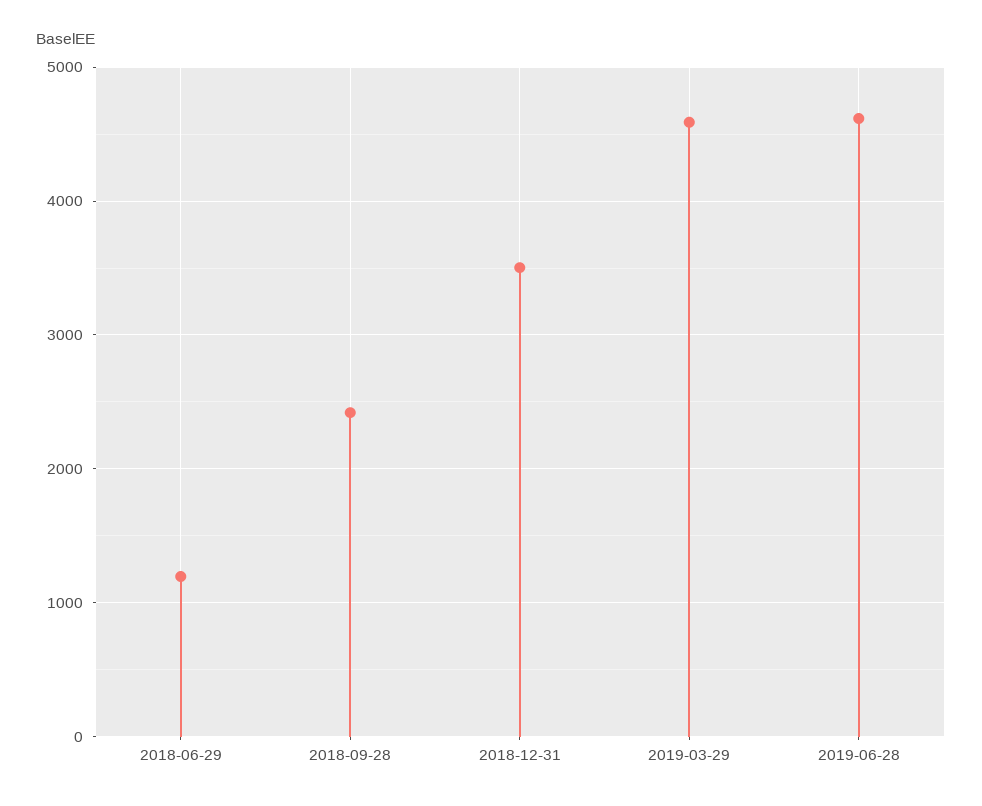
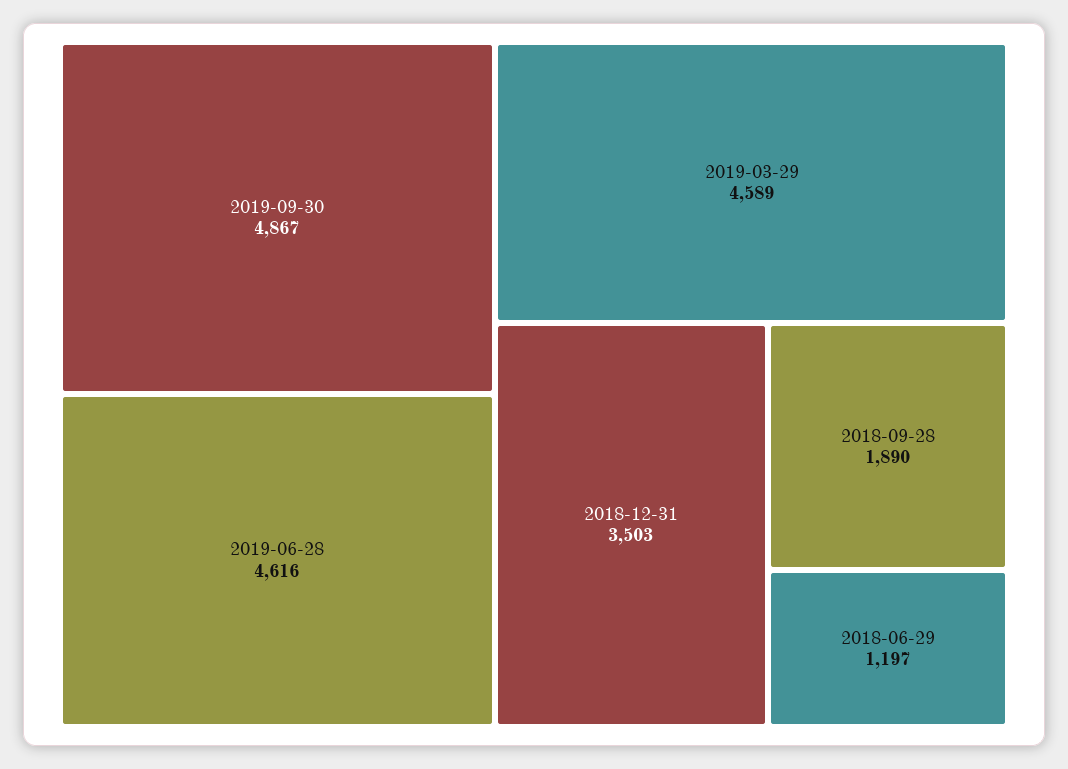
2018-09-28: 2400 -> 1890
2019-09-30: none -> 4867

